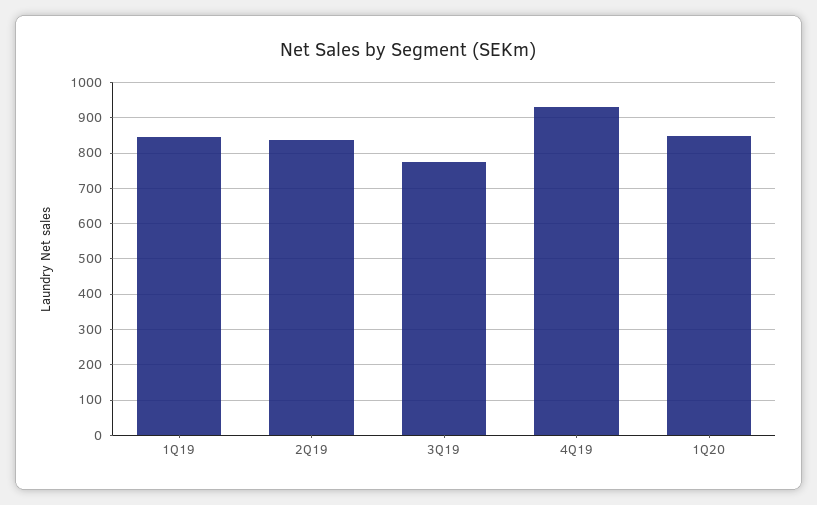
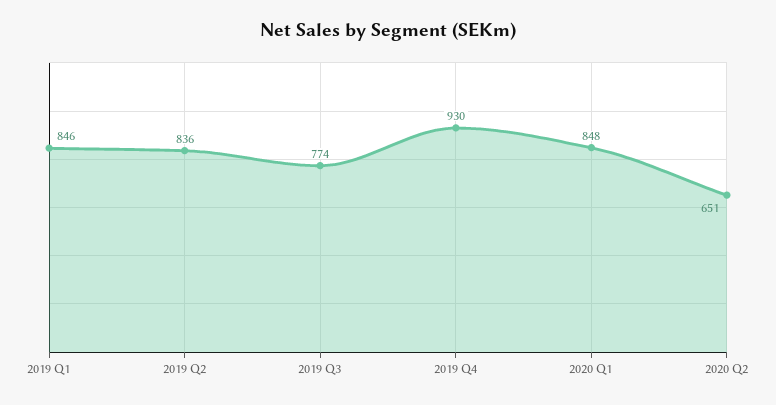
2020 Q2: none -> 651

